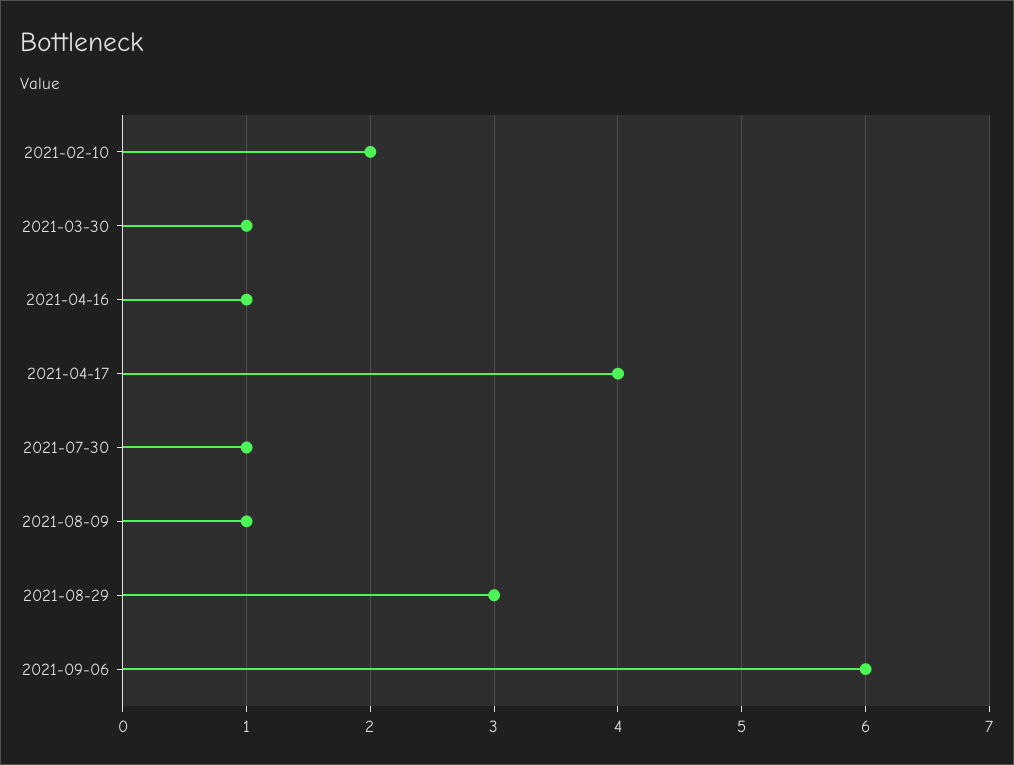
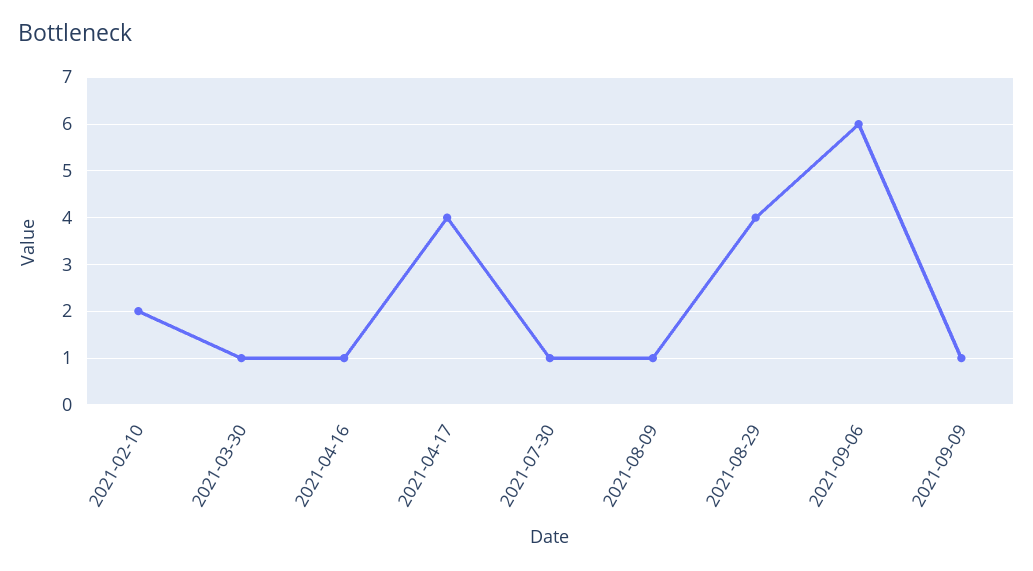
2021-08-29: 3 -> 4
2021-09-09: none -> 1

